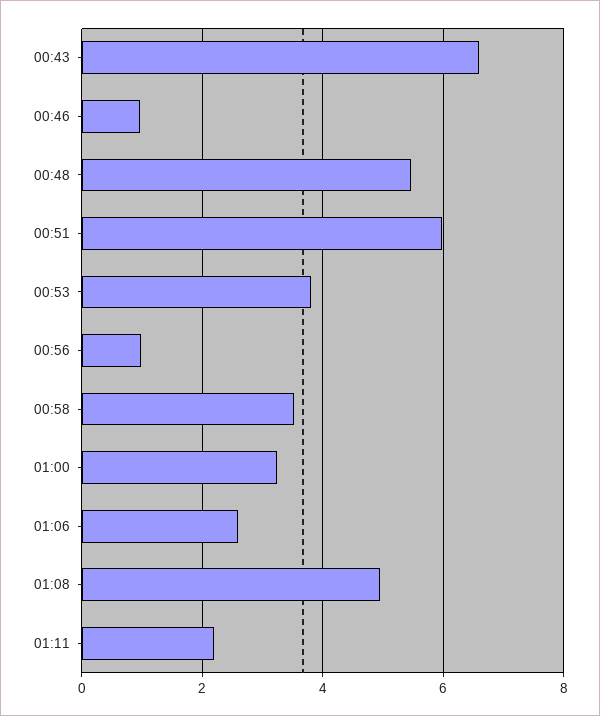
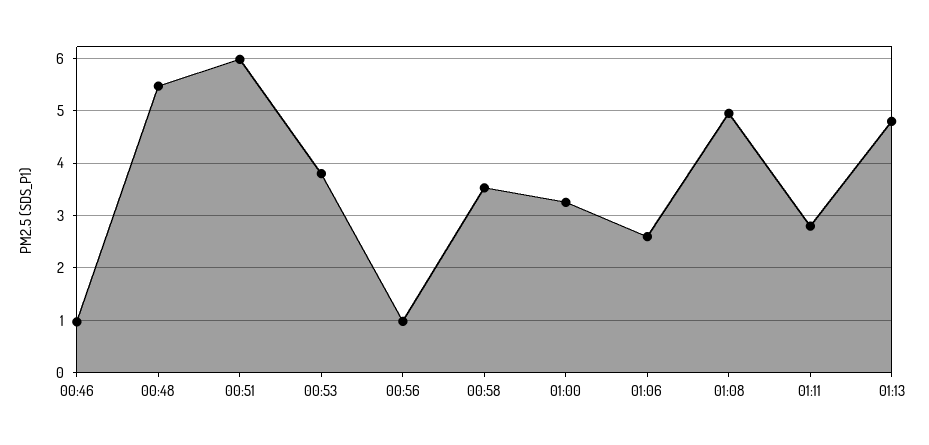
00:43: 6.6 -> none
01:11: 2.2 -> 2.8
01:13: none -> 4.8

